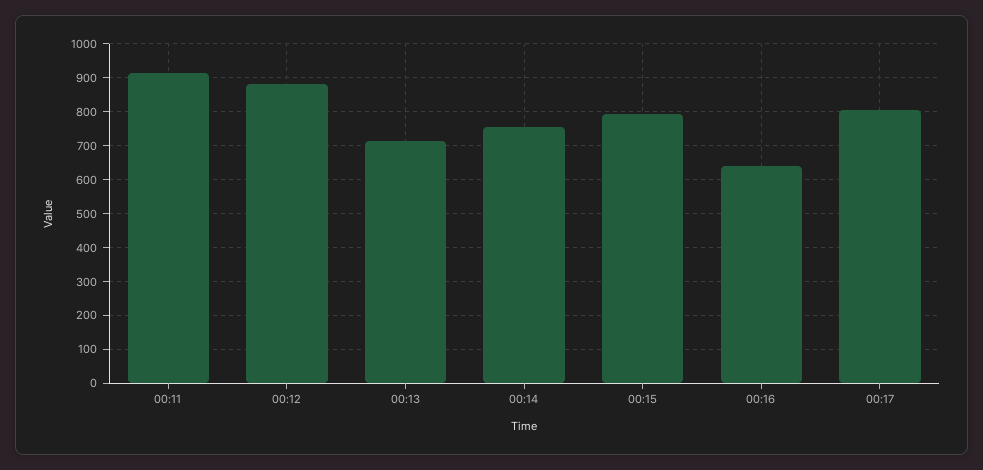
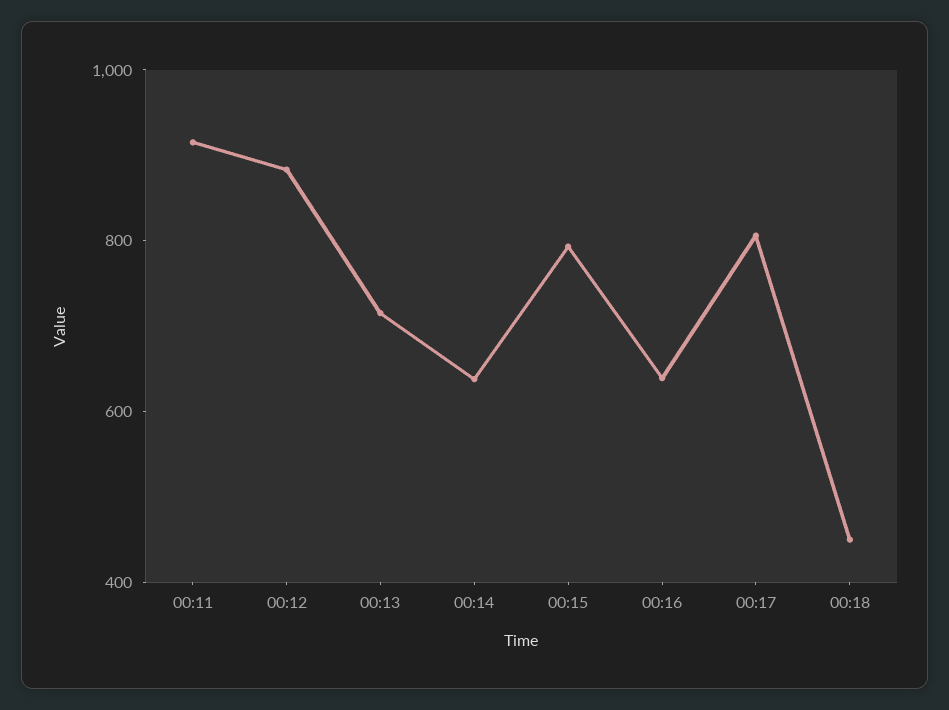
00:14: 760 -> 650
00:18: none -> 450

